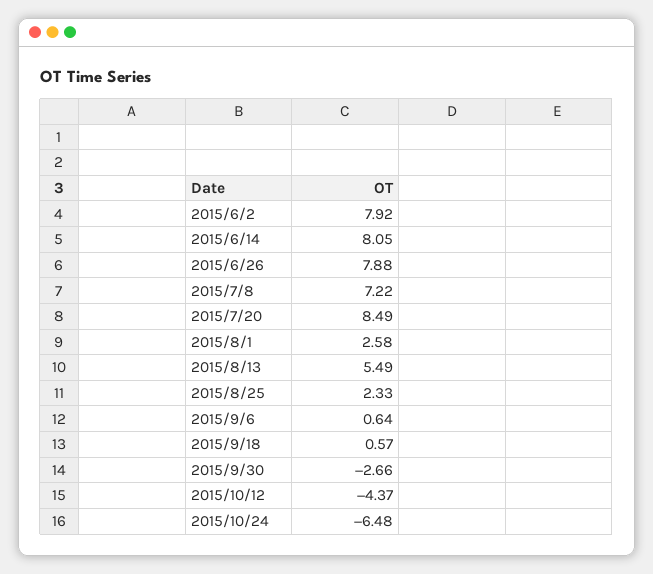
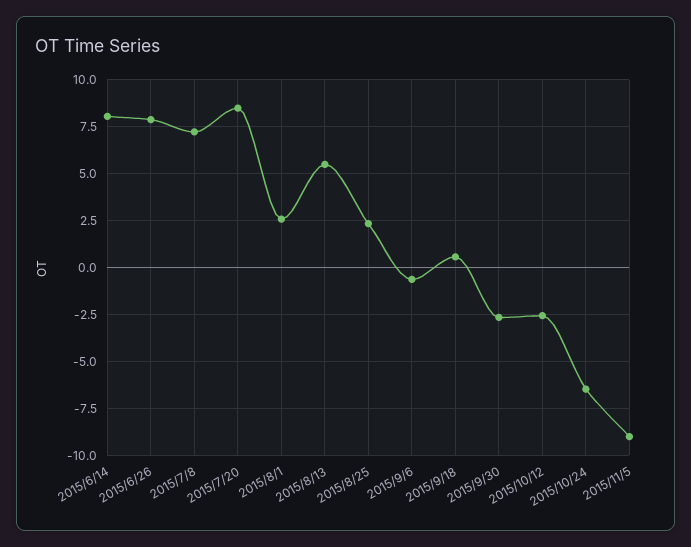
2015/6/2: 7.92 -> none
2015/9/6: 0.64 -> -0.5
2015/10/12: -4.37 -> -2.5
2015/11/5: none -> -9

